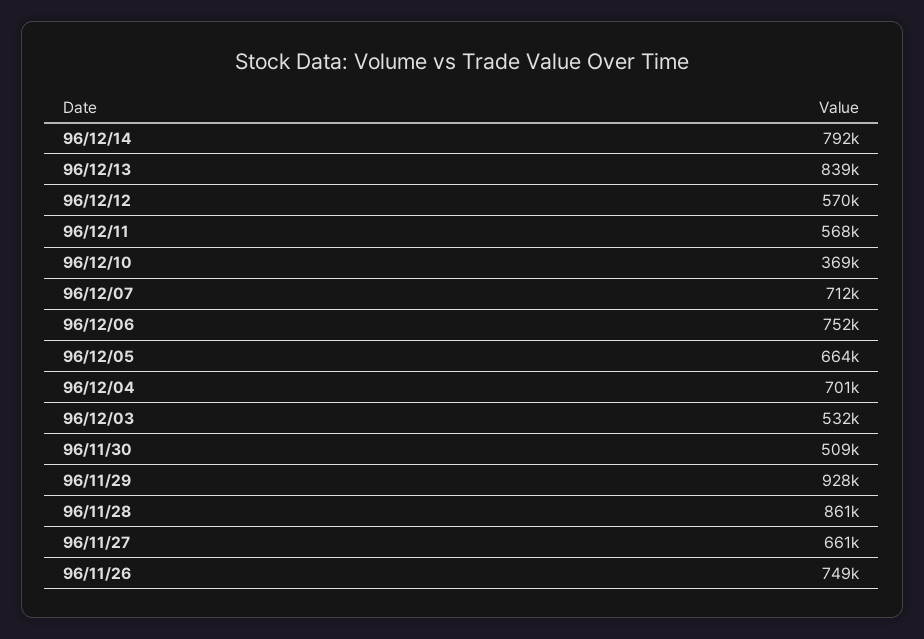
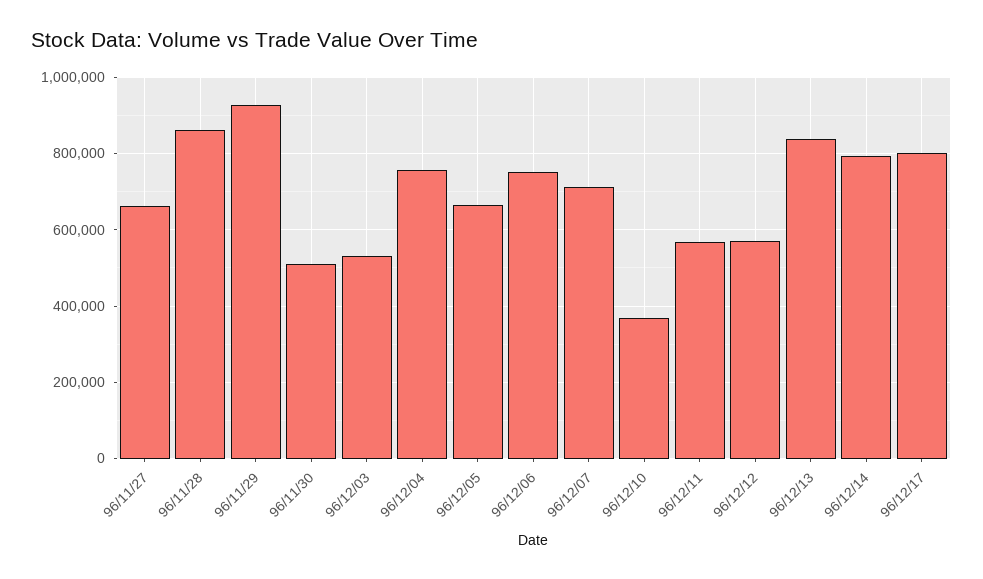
96/12/04: 701000 -> 760000
96/11/26: 749000 -> none
96/12/17: none -> 800000

